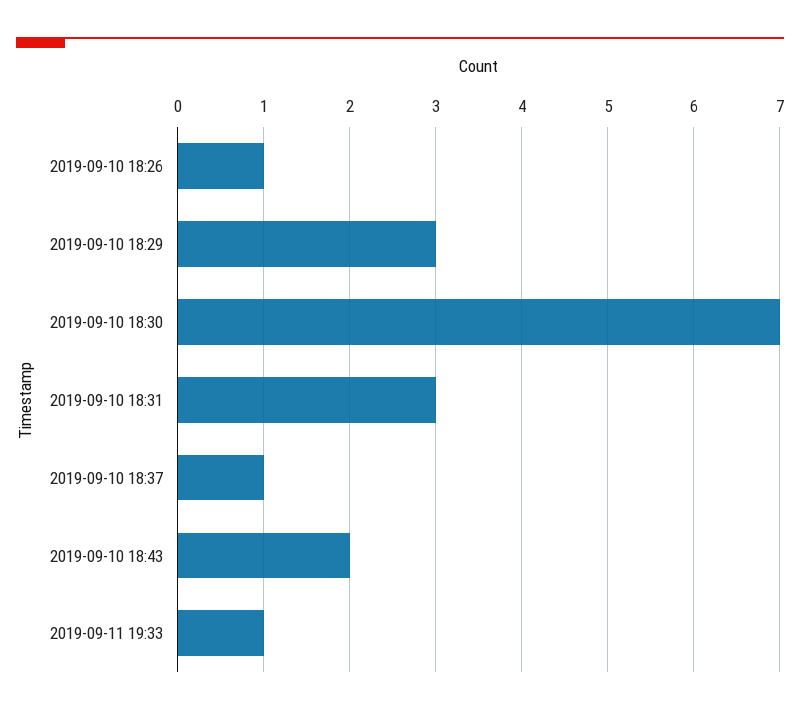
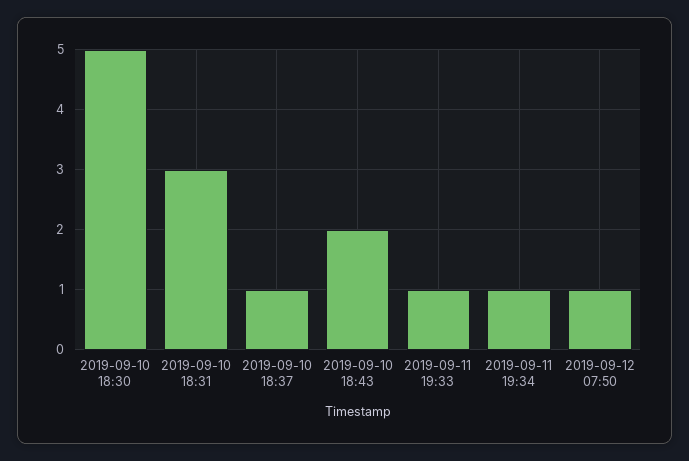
2019-09-10 18:26: 1 -> none
2019-09-10 18:29: 3 -> none
2019-09-10 18:30: 7 -> 5
2019-09-11 19:34: none -> 1
2019-09-12 07:50: none -> 1

